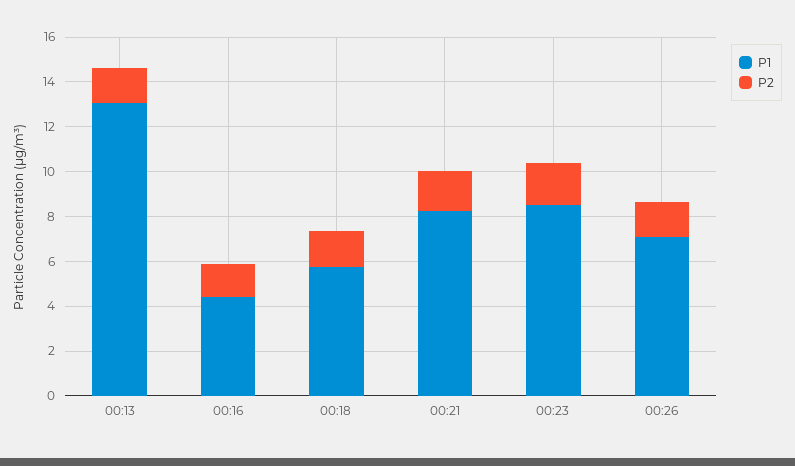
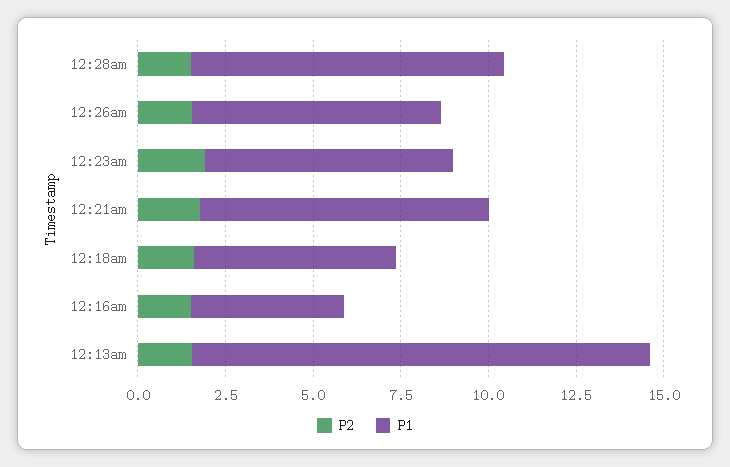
P1, 00:23: 8.5 -> 7
P2, 12:28am: none -> 1.5
P1, 12:28am: none -> 9

